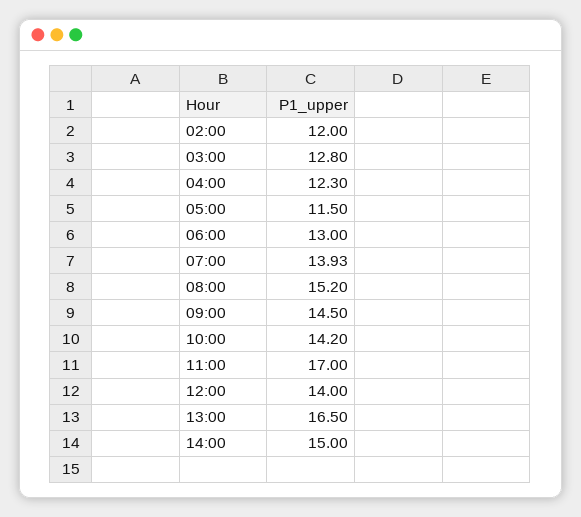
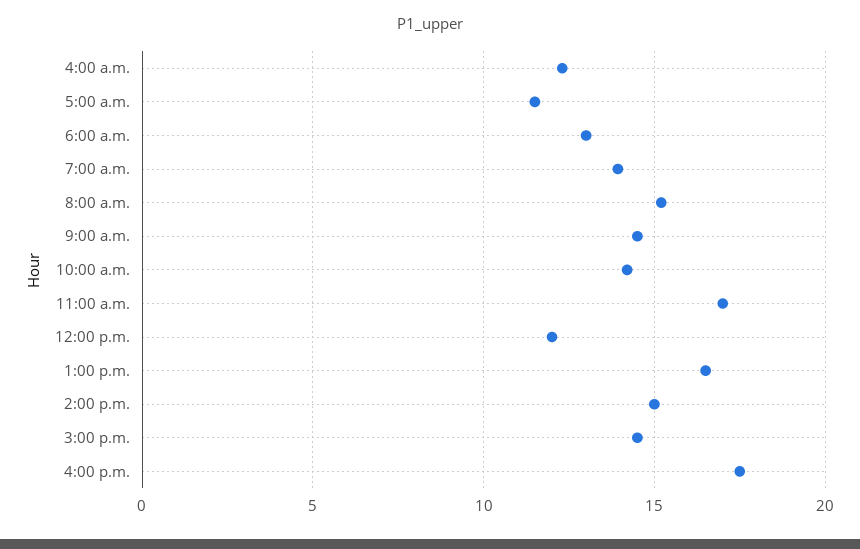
02:00: 12 -> none
03:00: 12.8 -> none
12:00: 14 -> 12
3:00 p.m.: none -> 14.5
4:00 p.m.: none -> 17.5

